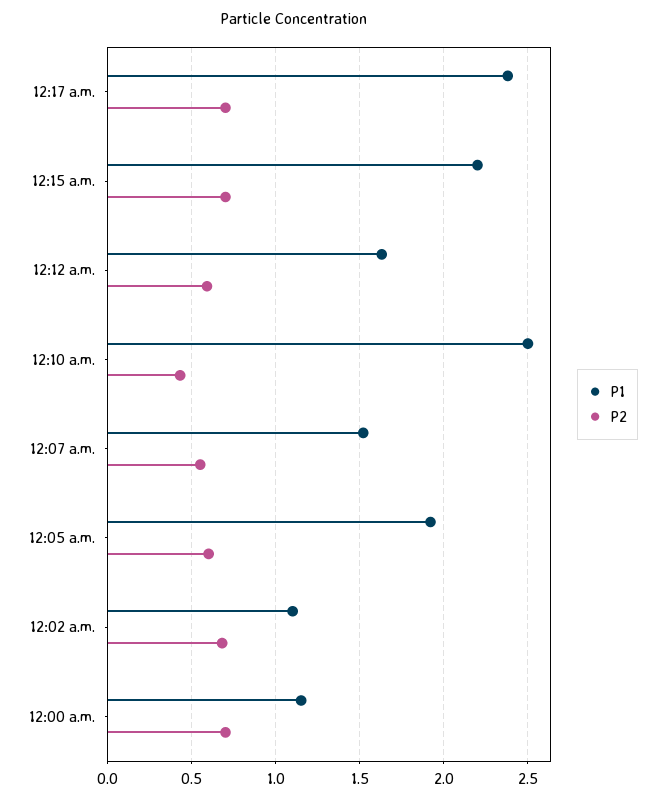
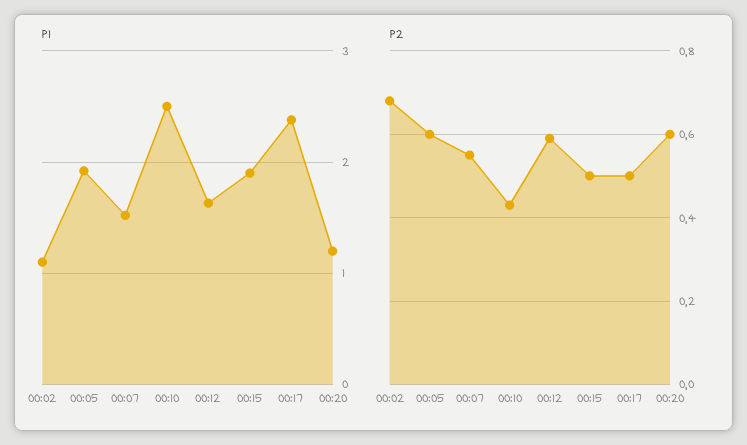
P2, 12:17 a.m.: 0.7 -> 0.5
P1, 12:15 a.m.: 2.2 -> 1.9
P2, 12:15 a.m.: 0.7 -> 0.5
P1, 12:00 a.m.: 1.15 -> none
P2, 12:00 a.m.: 0.7 -> none
P1, 00:20: none -> 1.2
P2, 00:20: none -> 0.6

